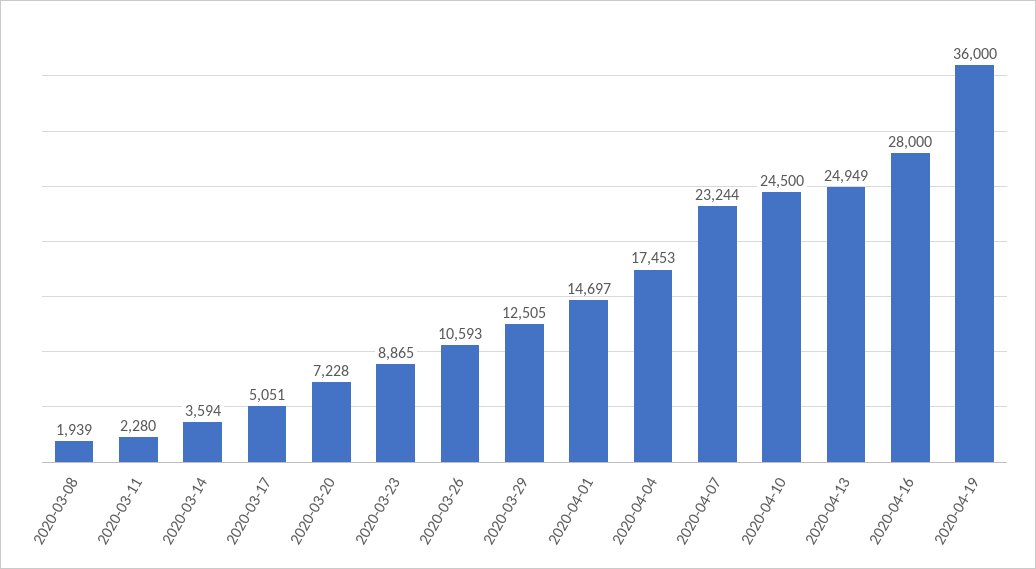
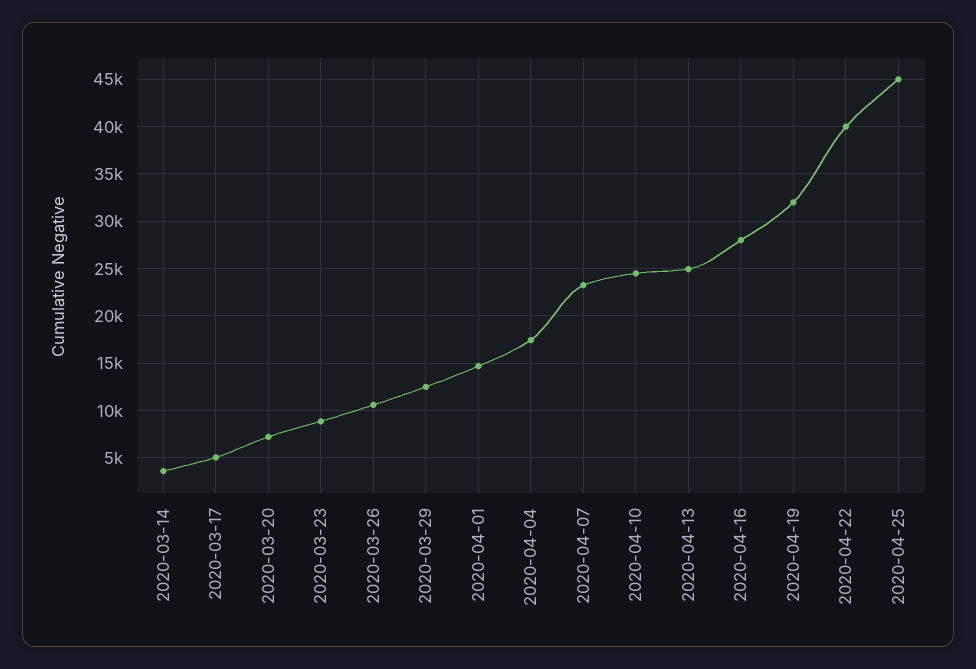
2020-03-08: 1939 -> none
2020-03-11: 2280 -> none
2020-04-19: 36000 -> 32000
2020-04-22: none -> 40000
2020-04-25: none -> 45000

